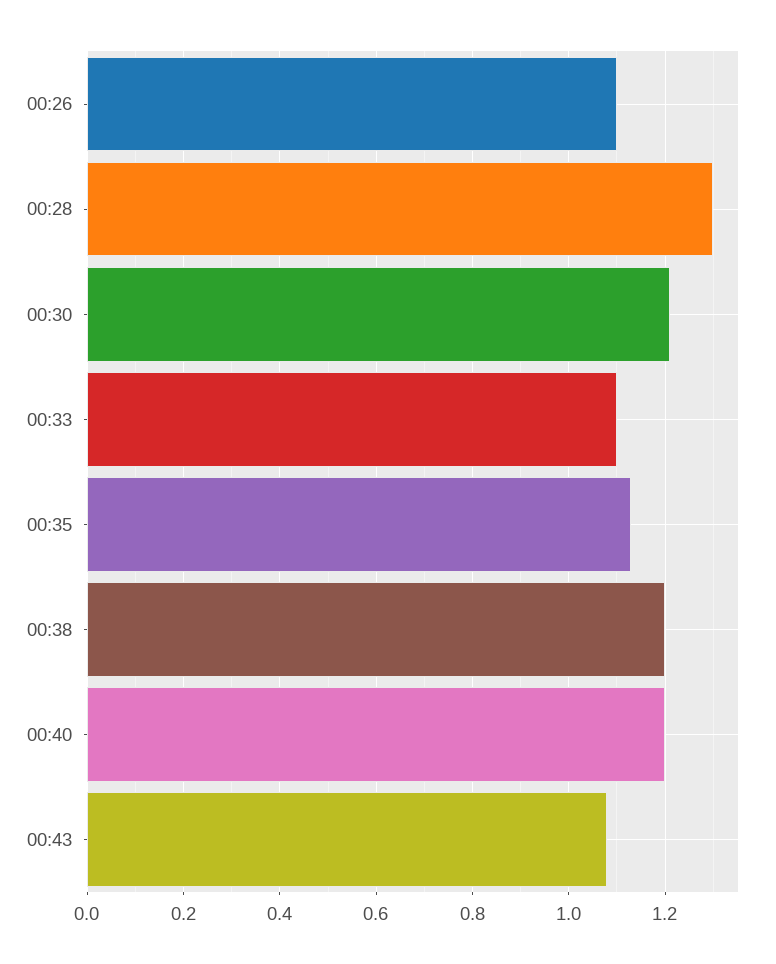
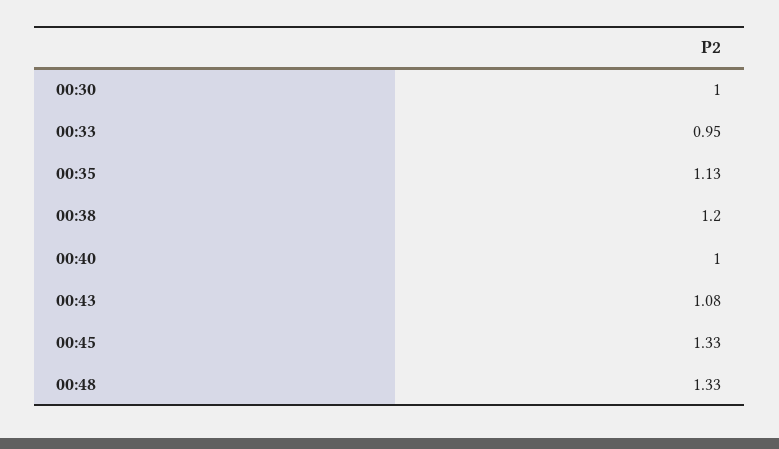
00:26: 1.1 -> none
00:28: 1.3 -> none
00:30: 1.2 -> 1
00:33: 1.1 -> 0.95
00:40: 1.2 -> 1
00:45: none -> 1.33
00:48: none -> 1.33

